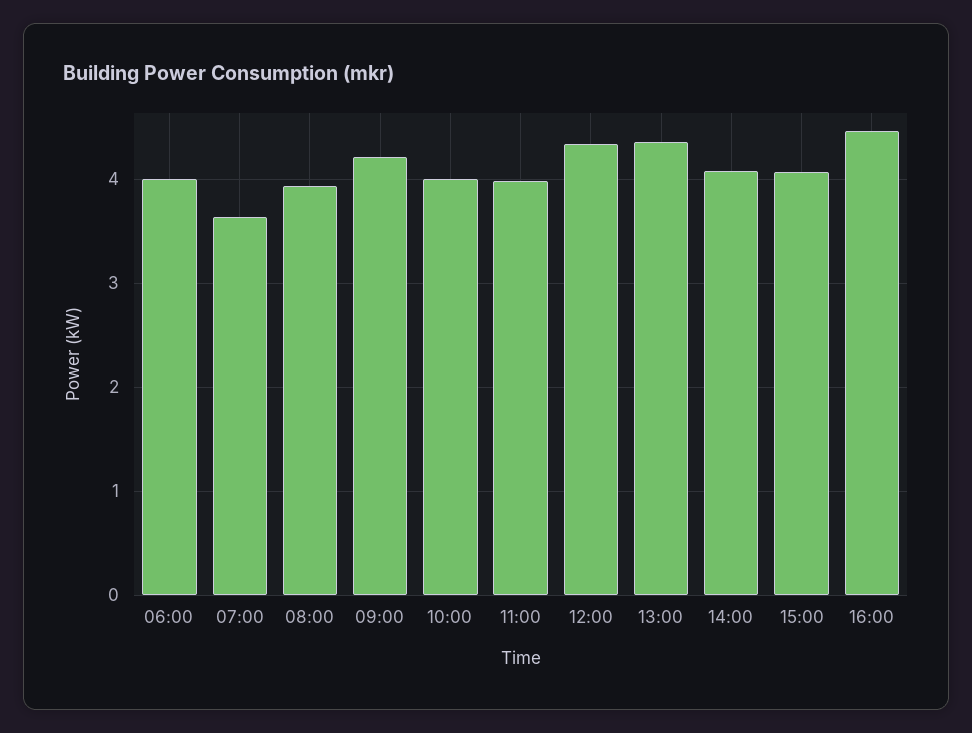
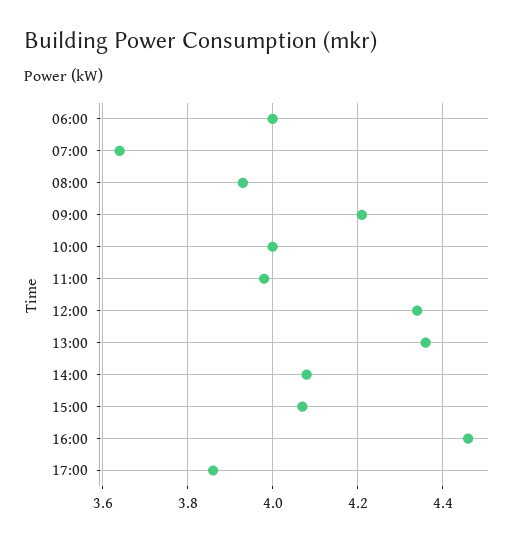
17:00: none -> 3.85

